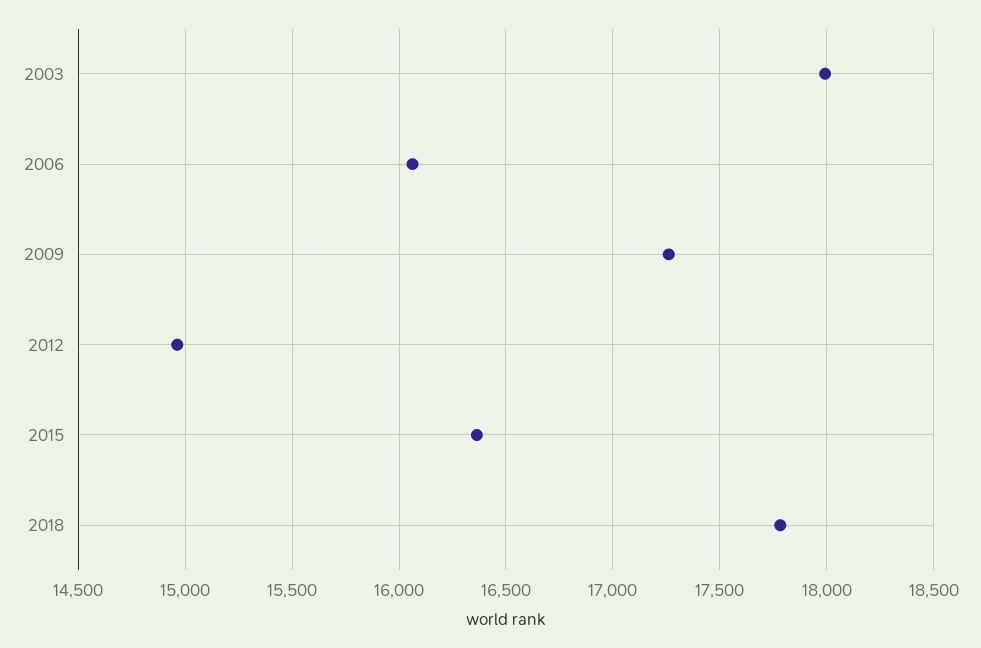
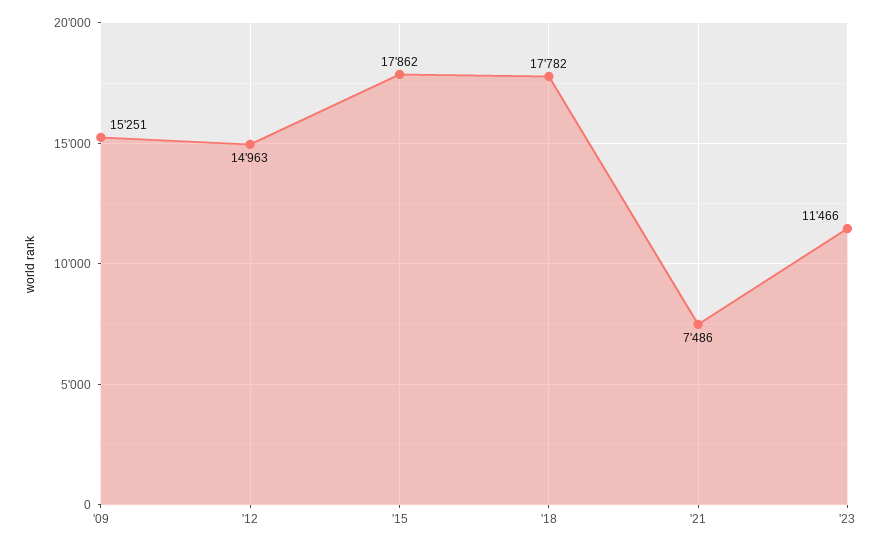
2003: 18000 -> none
2006: 16050 -> none
2009: 17250 -> 15251
2015: 16350 -> 17862
'21: none -> 7486
'23: none -> 11466

